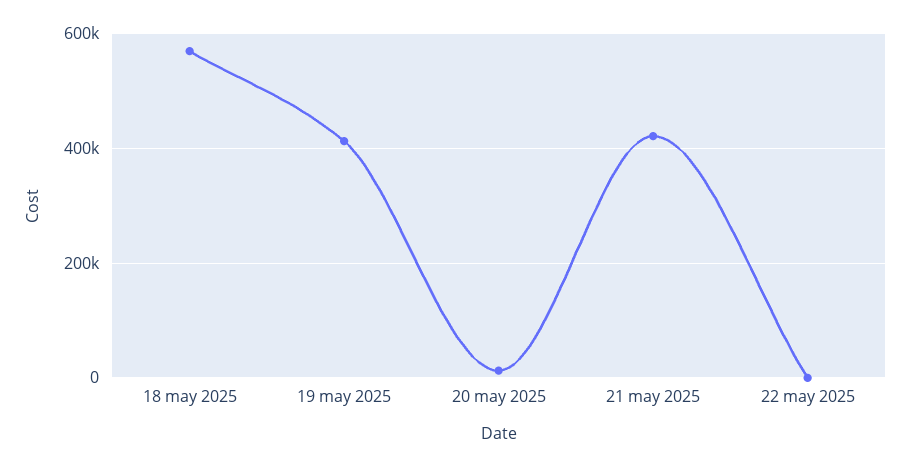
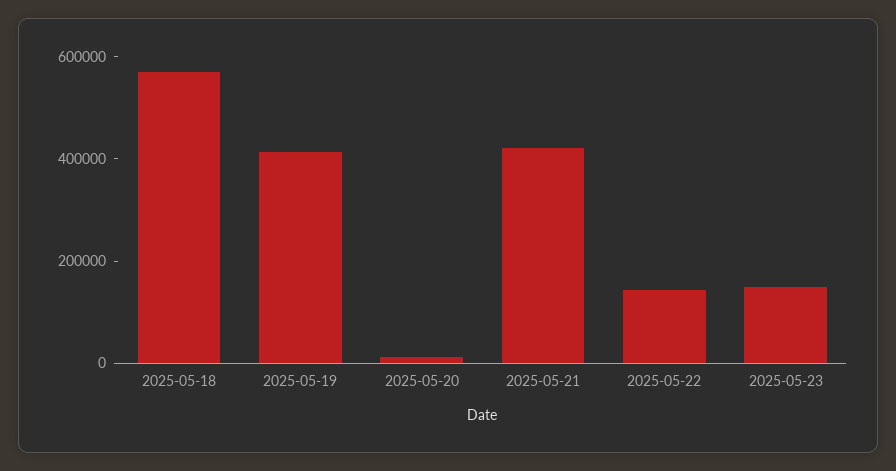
22 may 2025: 0 -> 150000
2025-05-23: none -> 150000

